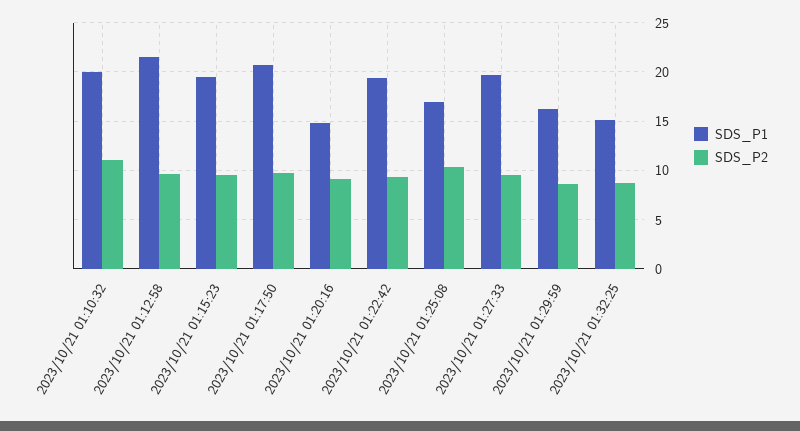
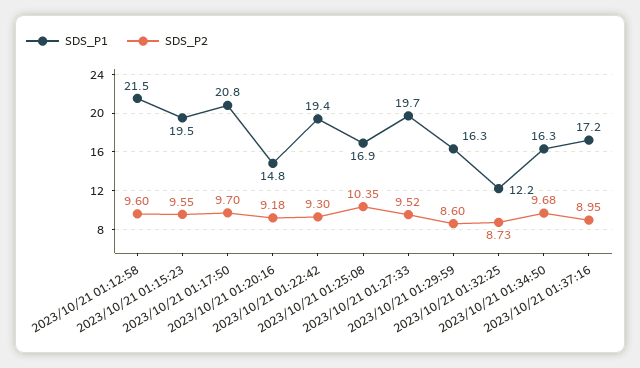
SDS_P1, 2023/10/21 01:10:32: 20 -> none
SDS_P2, 2023/10/21 01:10:32: 11 -> none
SDS_P1, 2023/10/21 01:32:25: 15 -> 12.2
SDS_P1, 2023/10/21 01:34:50: none -> 16.3
SDS_P2, 2023/10/21 01:34:50: none -> 9.68
SDS_P1, 2023/10/21 01:37:16: none -> 17.2
SDS_P2, 2023/10/21 01:37:16: none -> 8.95

